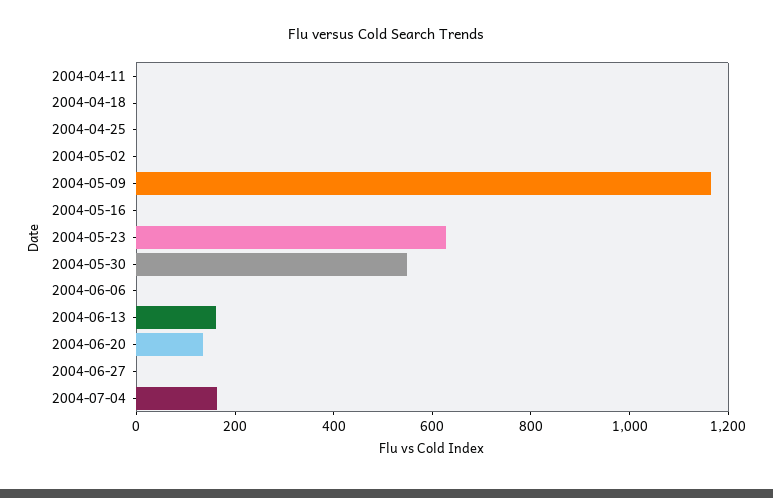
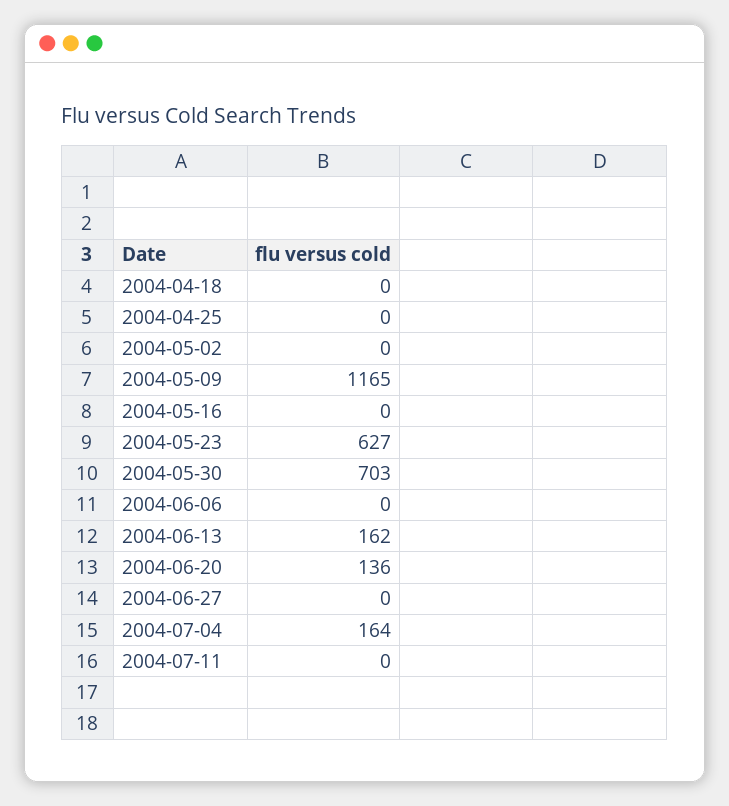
2004-04-11: 0 -> none
2004-05-30: 550 -> 703
2004-07-11: none -> 0

